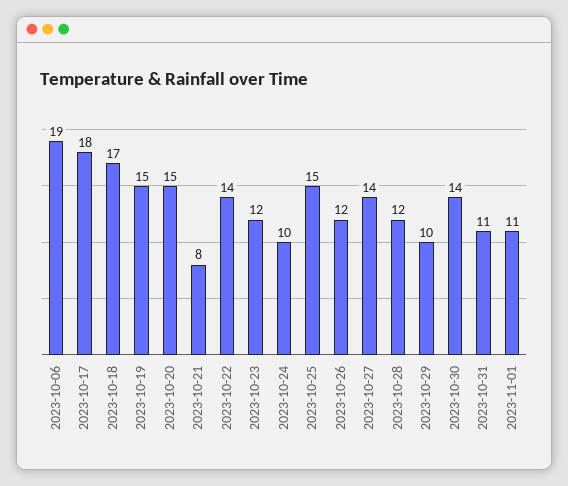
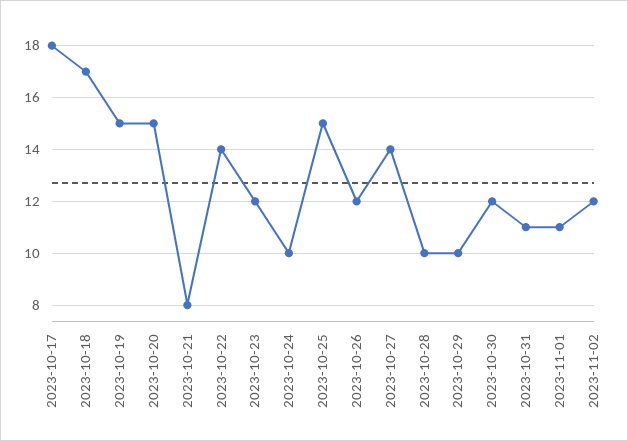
2023-10-06: 19 -> none
2023-10-28: 12 -> 10
2023-10-30: 14 -> 12
2023-11-02: none -> 12

